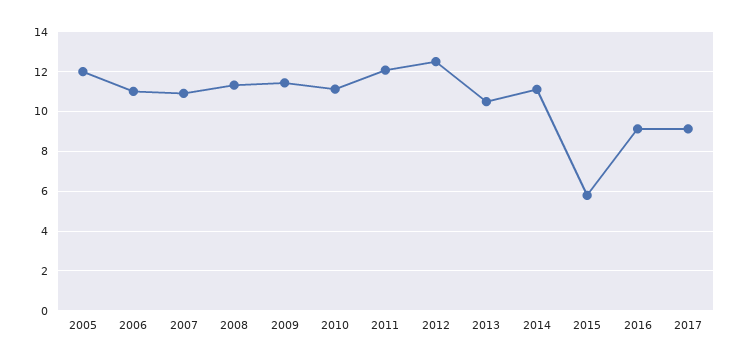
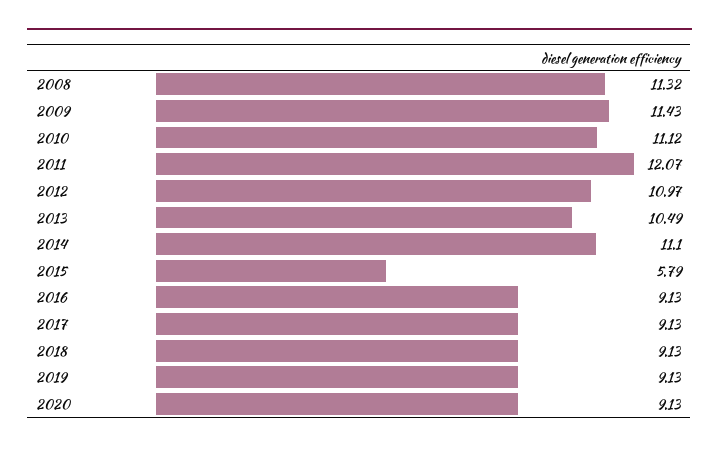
2005: 12 -> none
2006: 11 -> none
2007: 11 -> none
2012: 12.5 -> 10.97
2018: none -> 9.13
2019: none -> 9.13
2020: none -> 9.13

